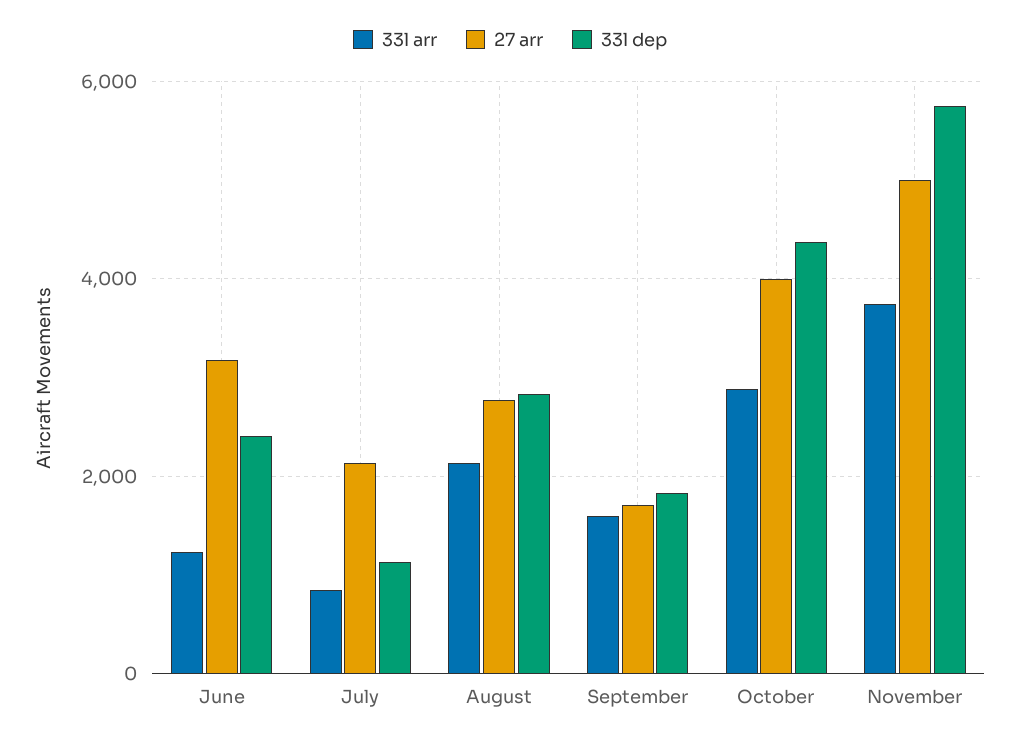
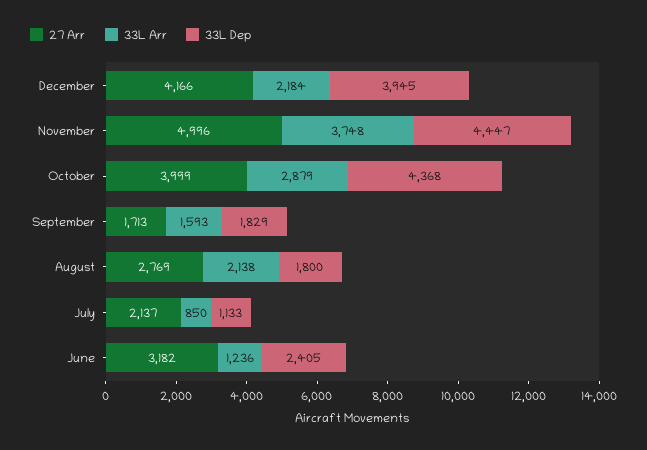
33l dep, August: 2800 -> 1800
33l dep, November: 5800 -> 4447
27 arr, December: none -> 4166
33l arr, December: none -> 2184
33l dep, December: none -> 3945

